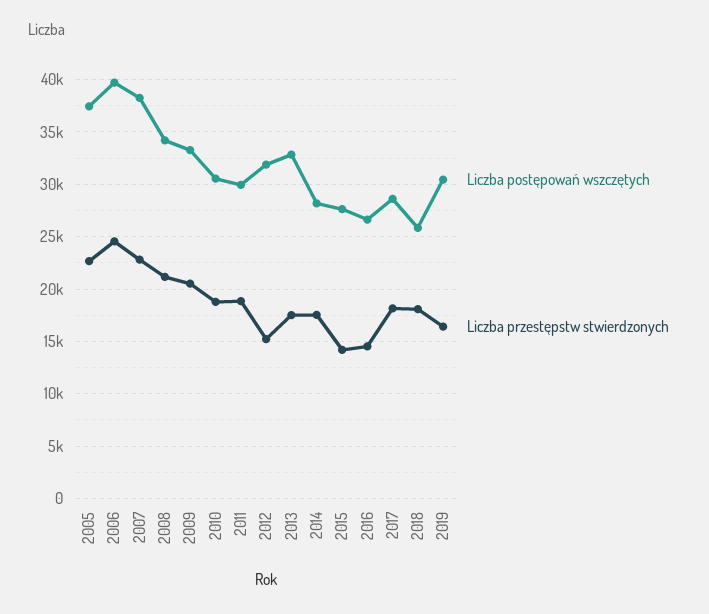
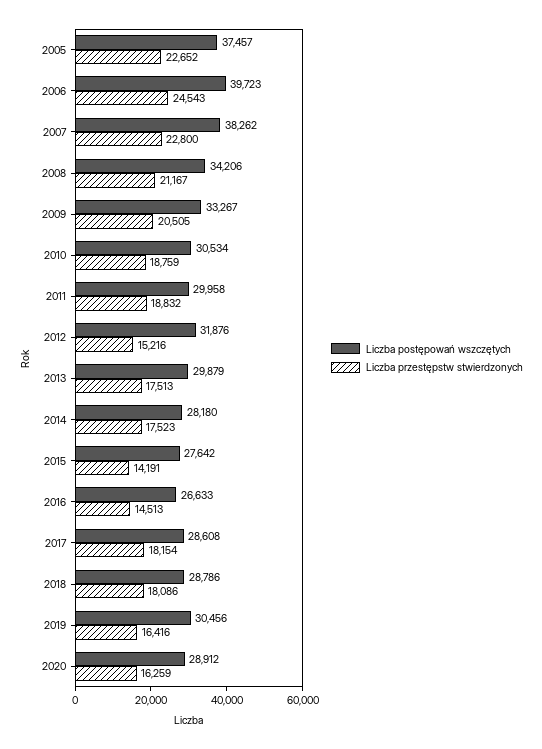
Liczba postępowań wszczętych, 2013: 33000 -> 29879
Liczba postępowań wszczętych, 2018: 26000 -> 28786
Liczba postępowań wszczętych, 2020: none -> 28912
Liczba przestępstw stwierdzonych, 2020: none -> 16259

